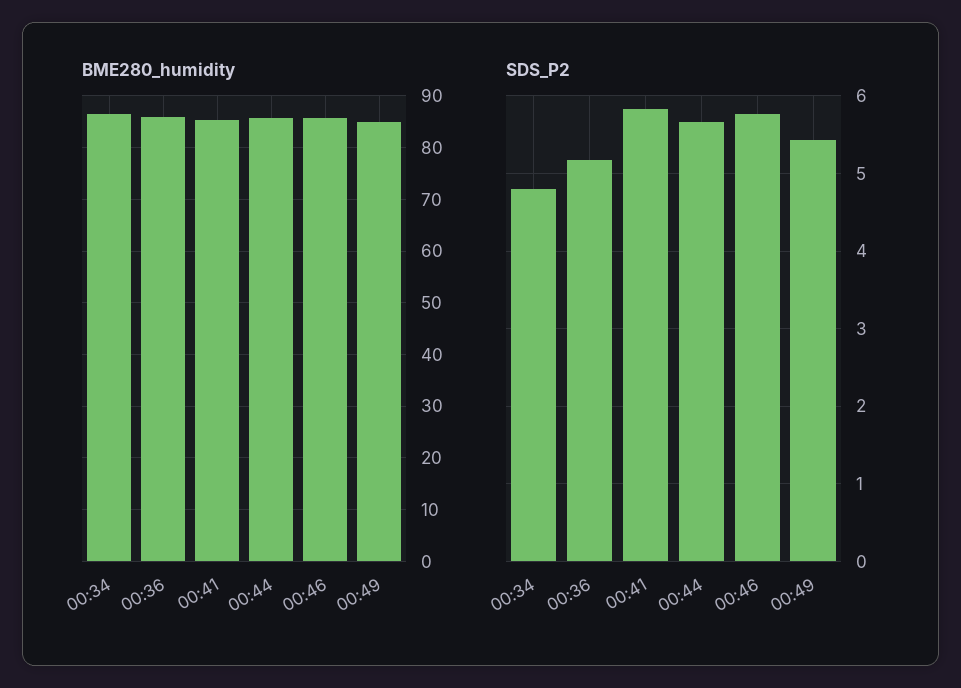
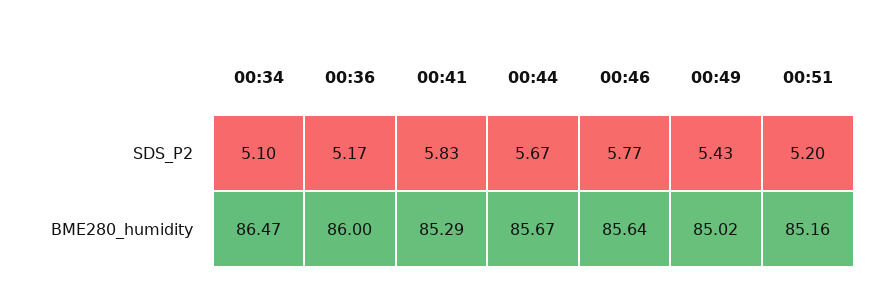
SDS_P2, 00:34: 4.8 -> 5.1
SDS_P2, 00:51: none -> 5.2
BME280_humidity, 00:51: none -> 85.16

